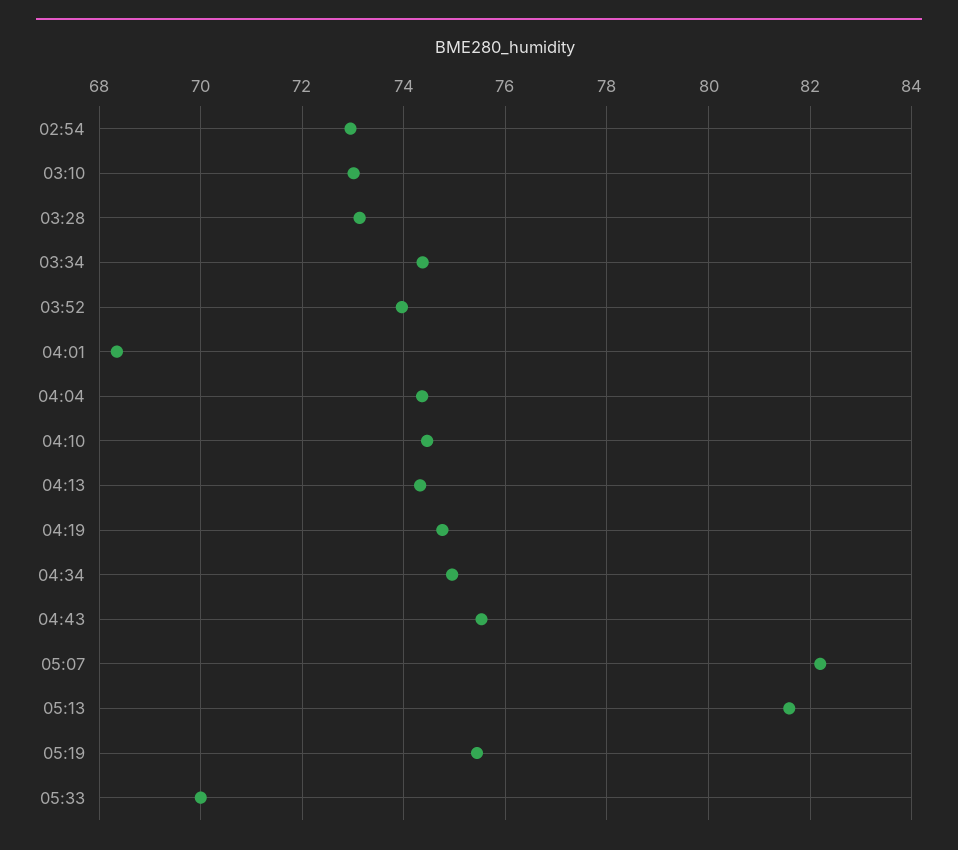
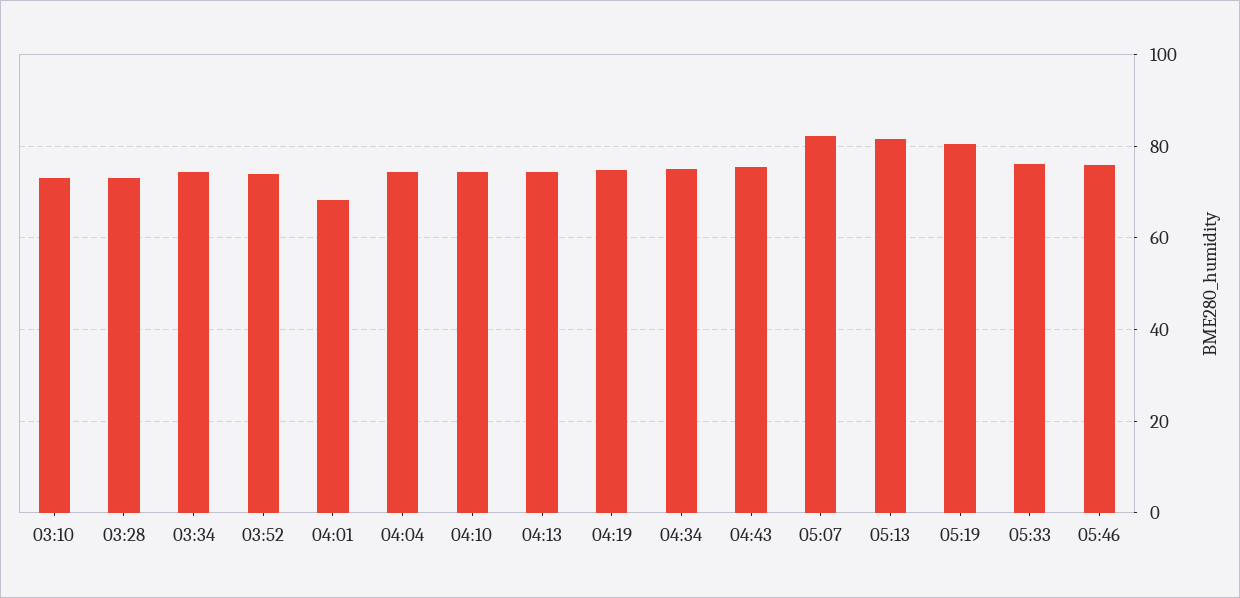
02:54: 73 -> none
05:19: 75.4 -> 80
05:33: 70 -> 76
05:46: none -> 76

